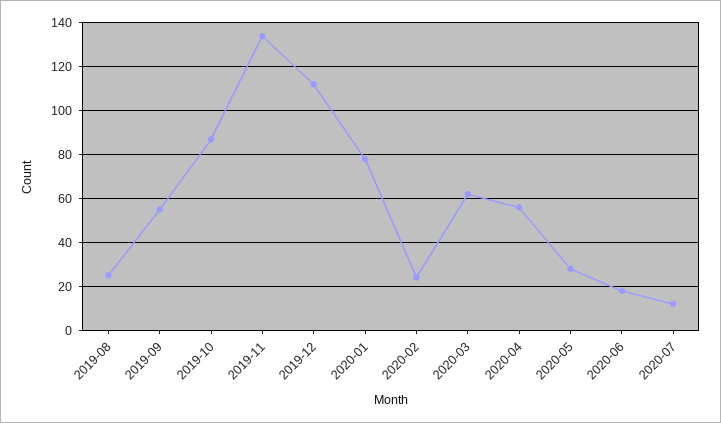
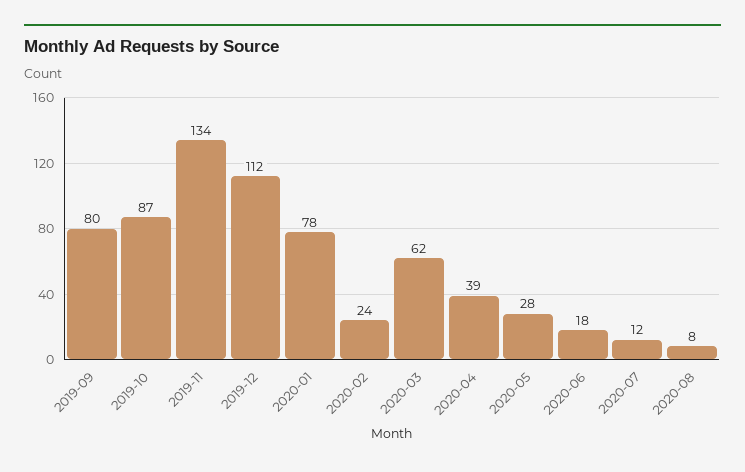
2019-08: 25 -> none
2019-09: 55 -> 80
2020-04: 55 -> 39
2020-08: none -> 8

